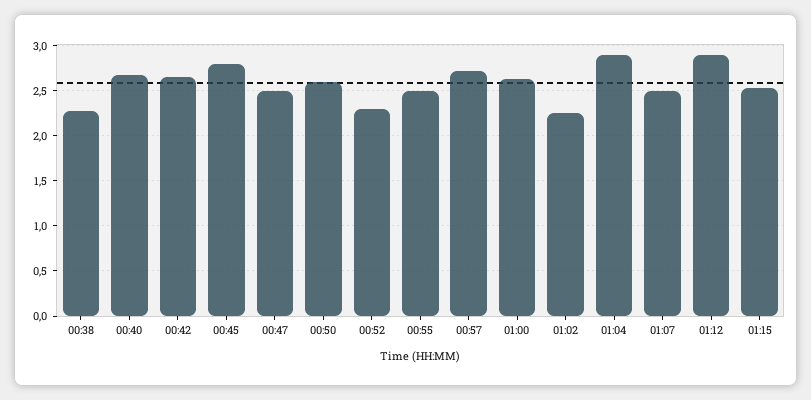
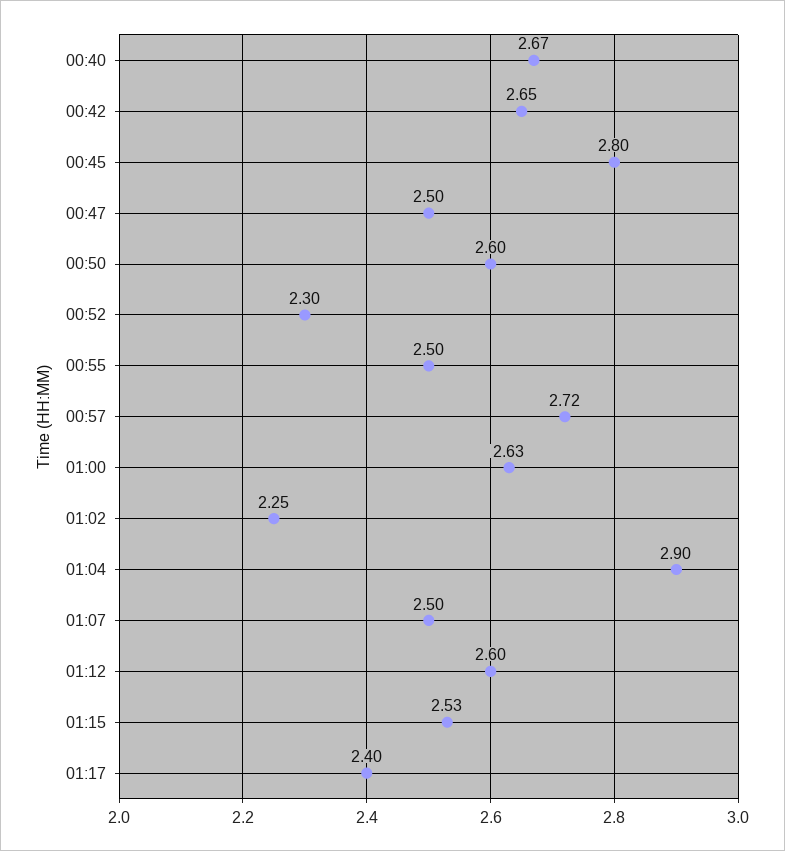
00:38: 2.3 -> none
01:12: 2.9 -> 2.6
01:17: none -> 2.4

